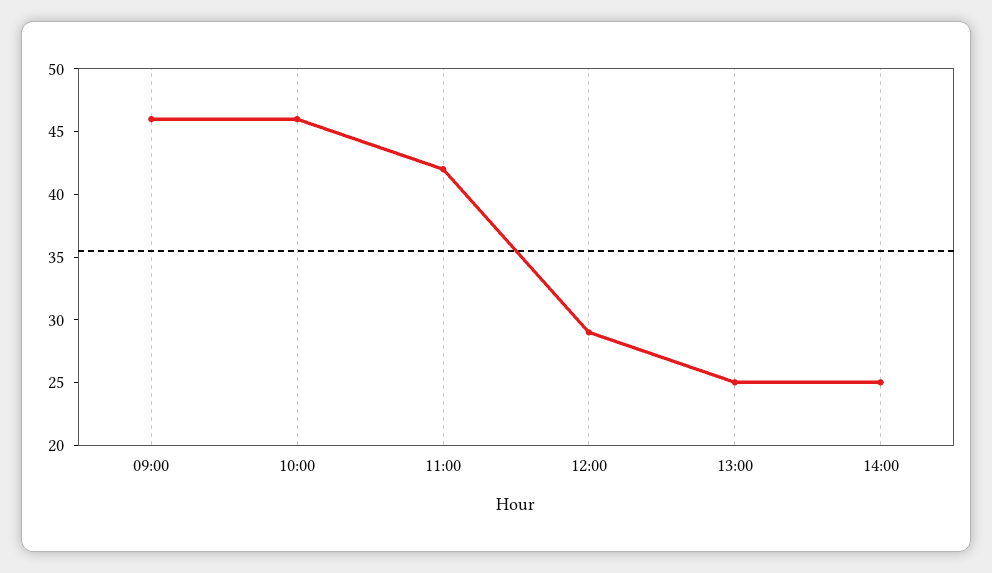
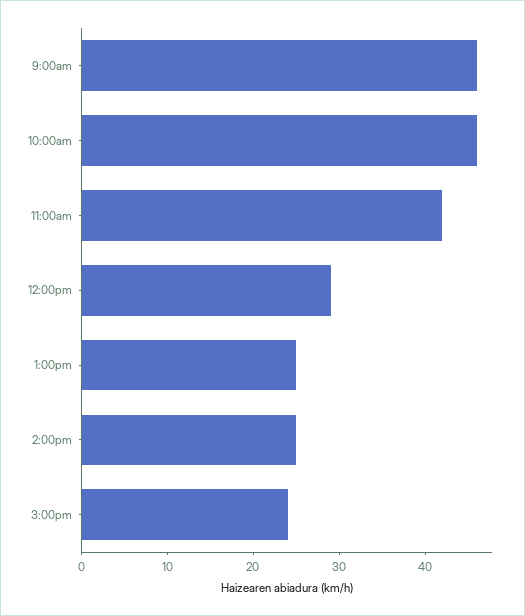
3:00pm: none -> 24

